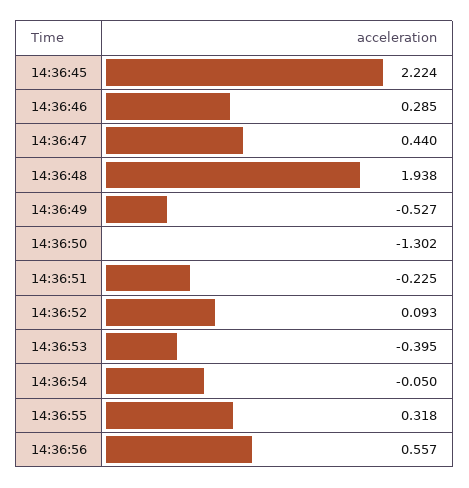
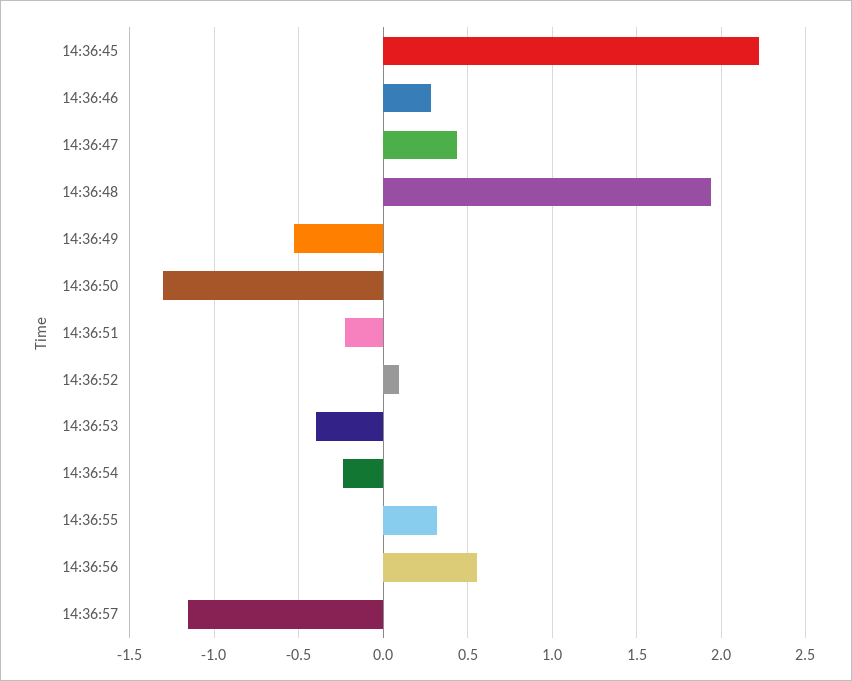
14:36:54: -0.05 -> -0.25
14:36:57: none -> -1.15

